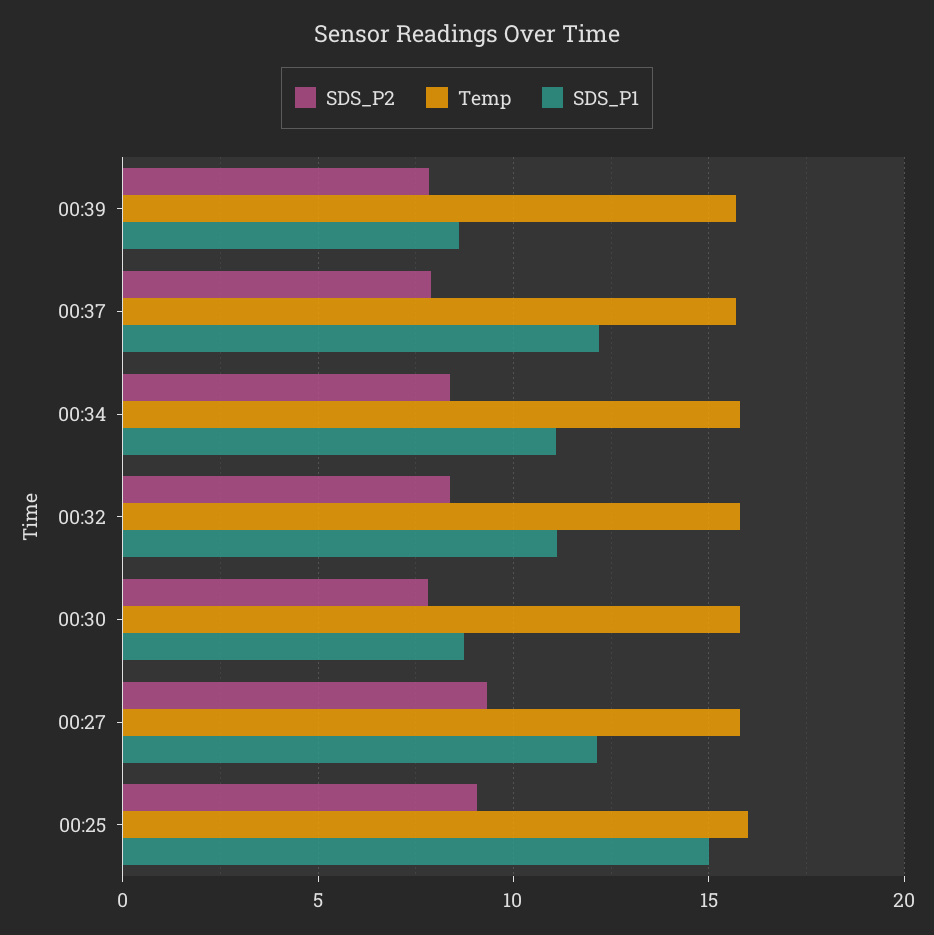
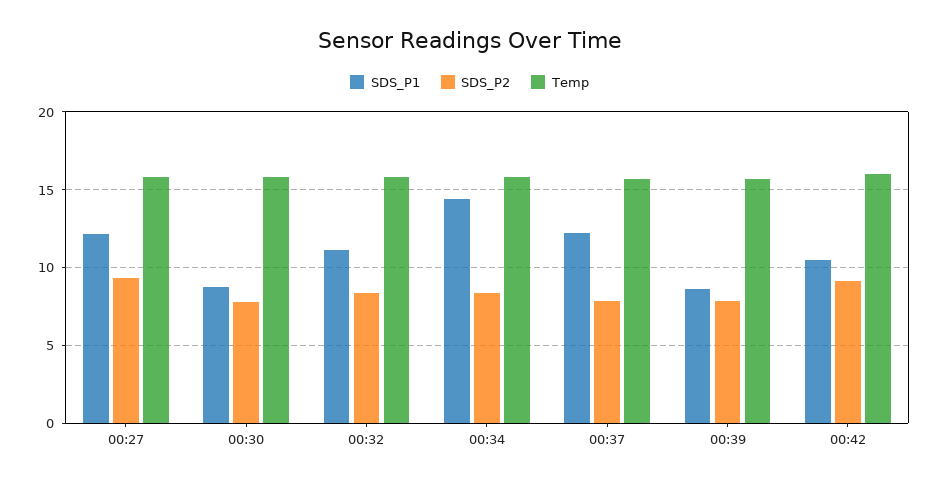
SDS_P1, 00:34: 11 -> 14.5
SDS_P2, 00:25: 9 -> none
Temp, 00:25: 16 -> none
SDS_P1, 00:25: 15 -> none
SDS_P1, 00:42: none -> 10.5
SDS_P2, 00:42: none -> 9
Temp, 00:42: none -> 16

